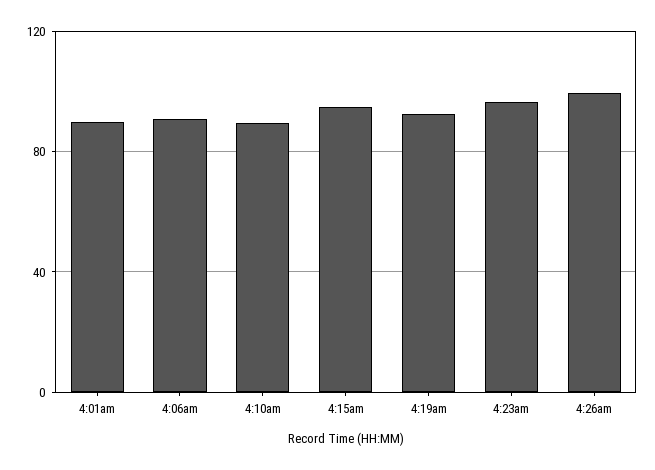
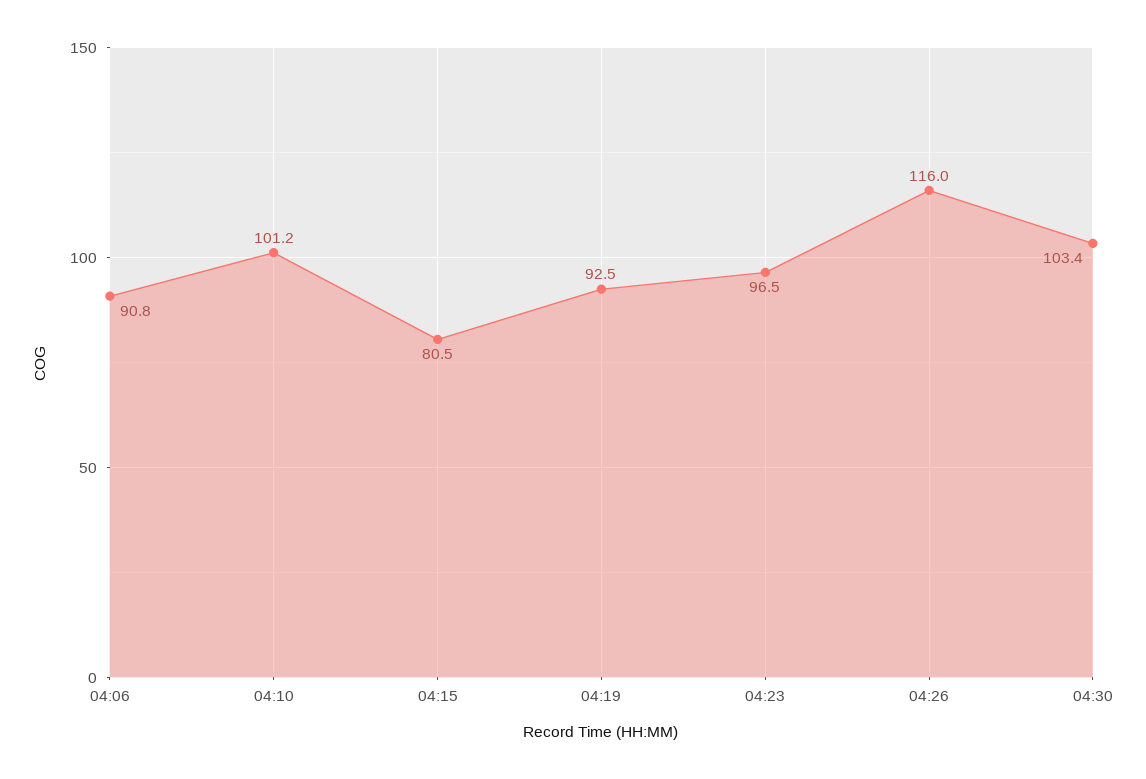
4:01am: 90 -> none
4:10am: 90 -> 101.2
4:15am: 95 -> 80.5
4:26am: 100 -> 116
04:30: none -> 103.4

